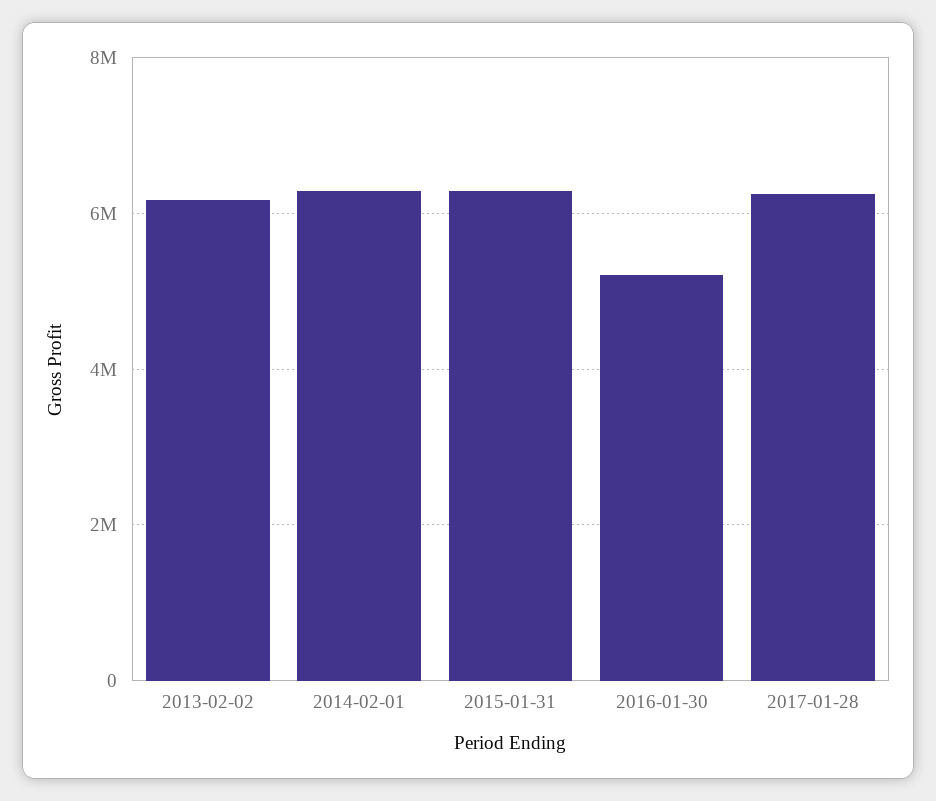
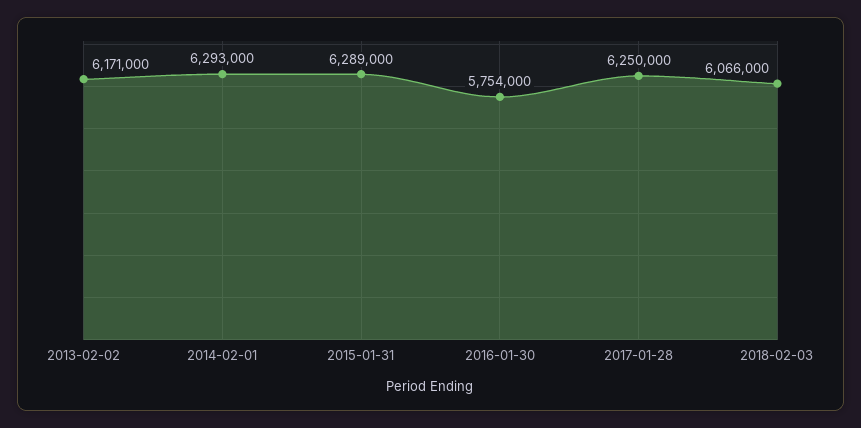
2016-01-30: 5200000 -> 5754000
2018-02-03: none -> 6066000

